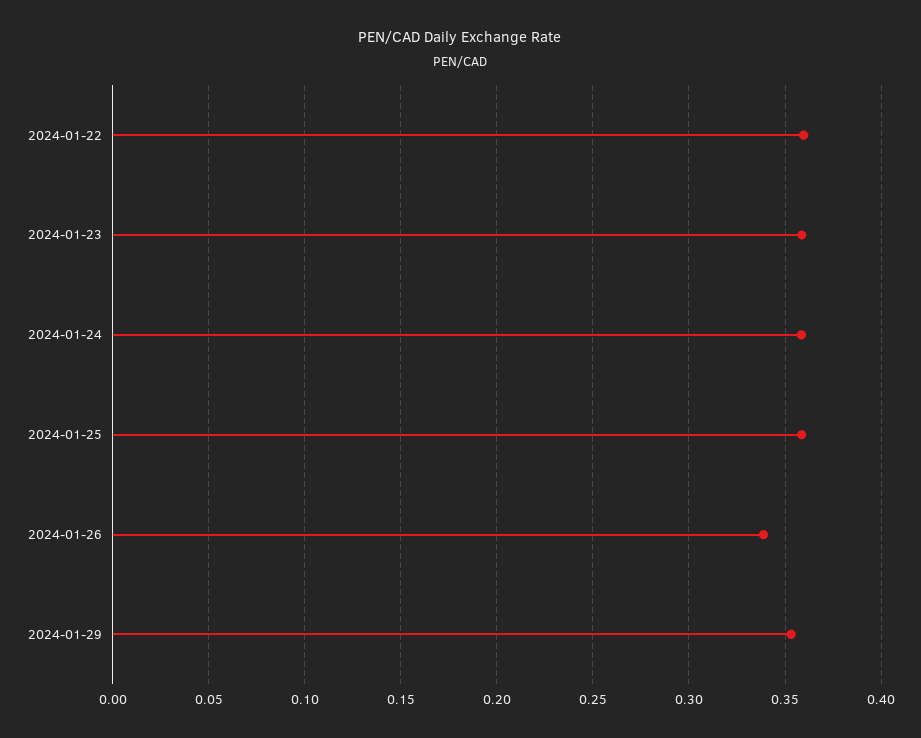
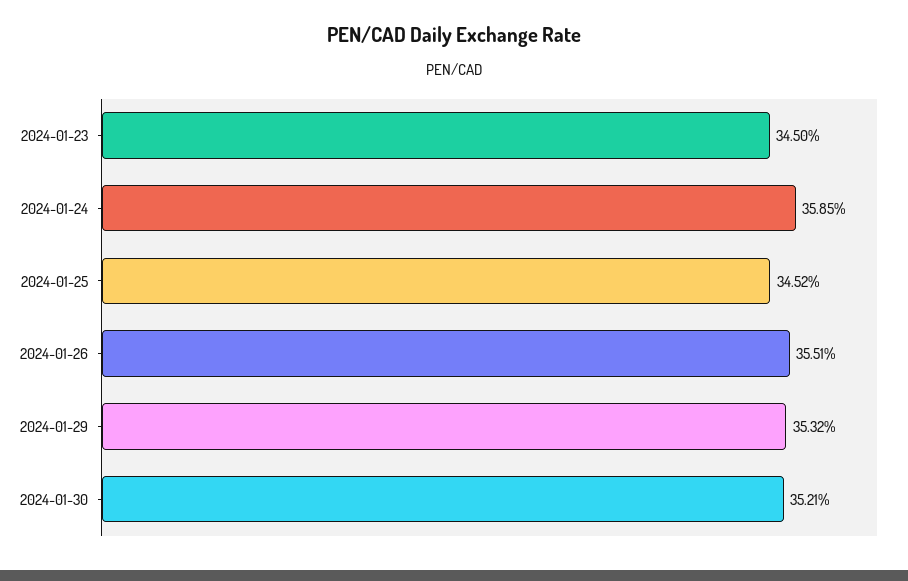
2024-01-22: 0.36 -> none
2024-01-23: 0.36 -> 0.345
2024-01-25: 0.36 -> 0.3452
2024-01-26: 0.34 -> 0.3551
2024-01-30: none -> 0.3521

